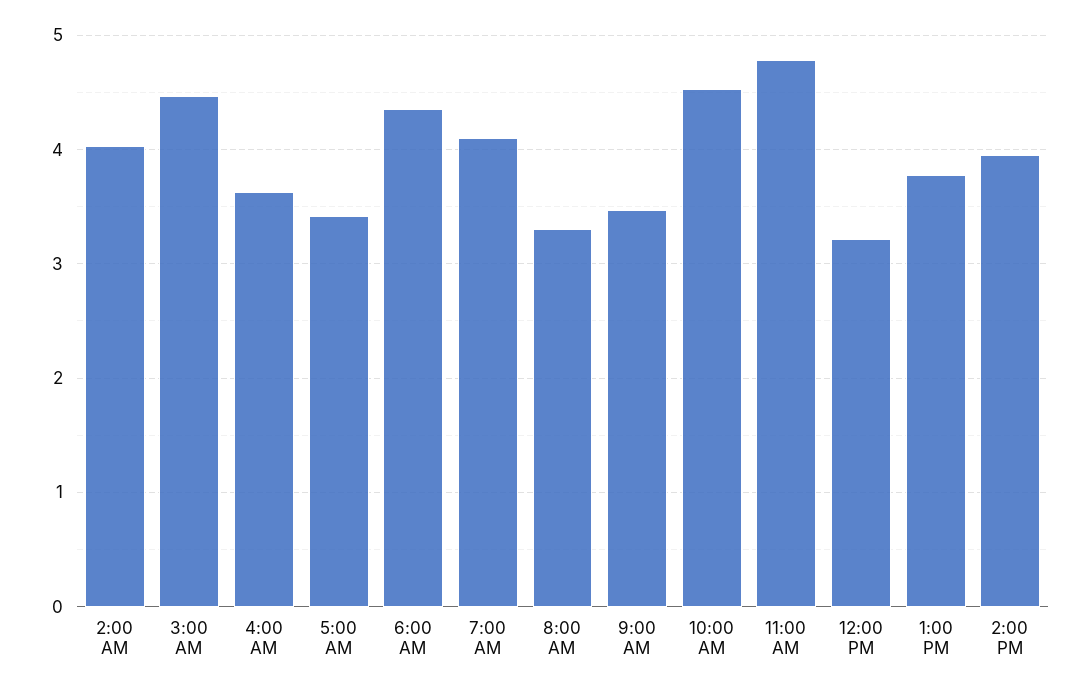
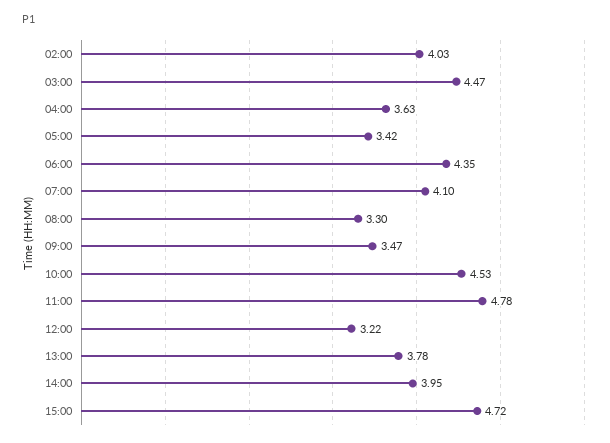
15:00: none -> 4.72

